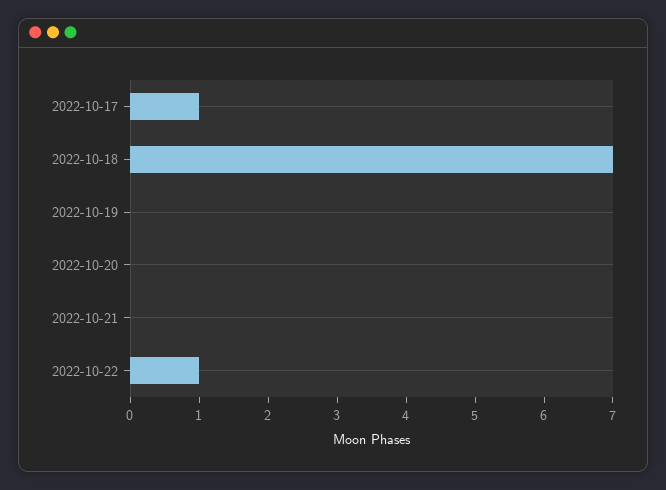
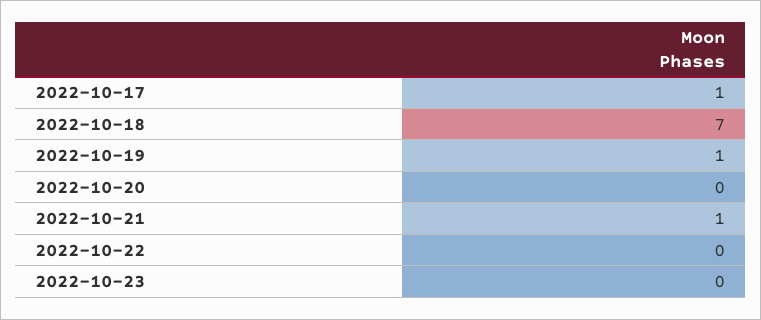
2022-10-19: 0 -> 1
2022-10-21: 0 -> 1
2022-10-22: 1 -> 0
2022-10-23: none -> 0

